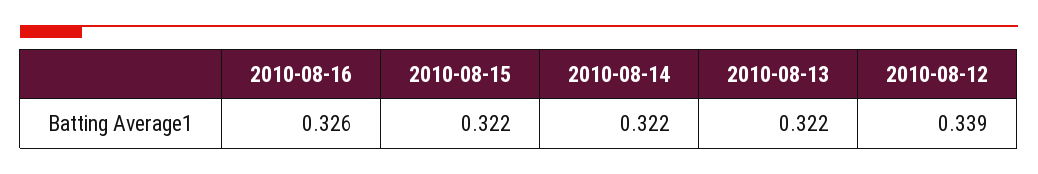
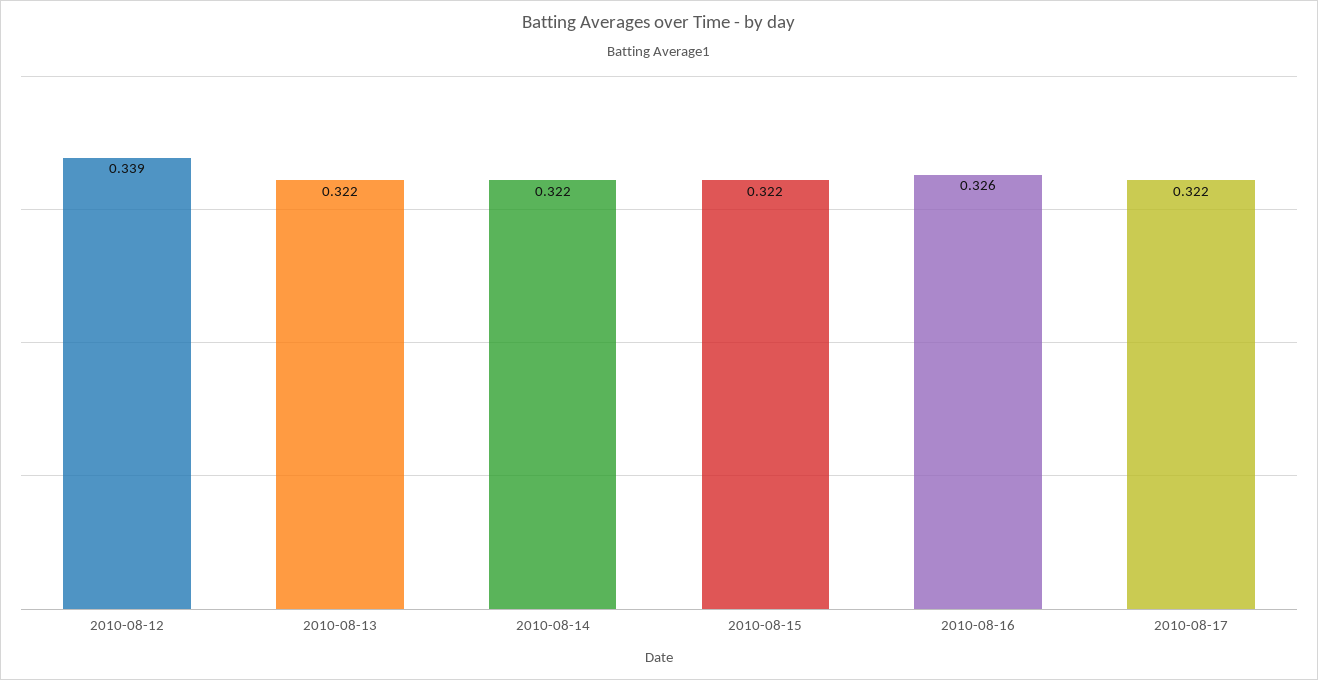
2010-08-17: none -> 0.322

